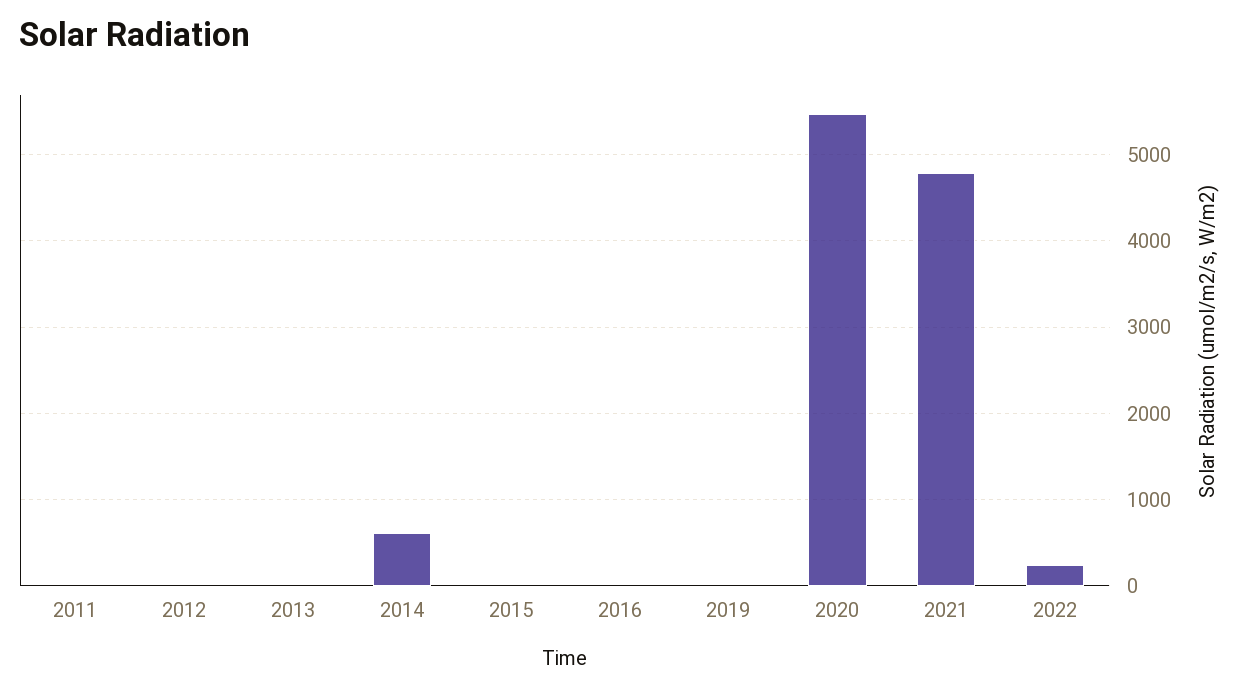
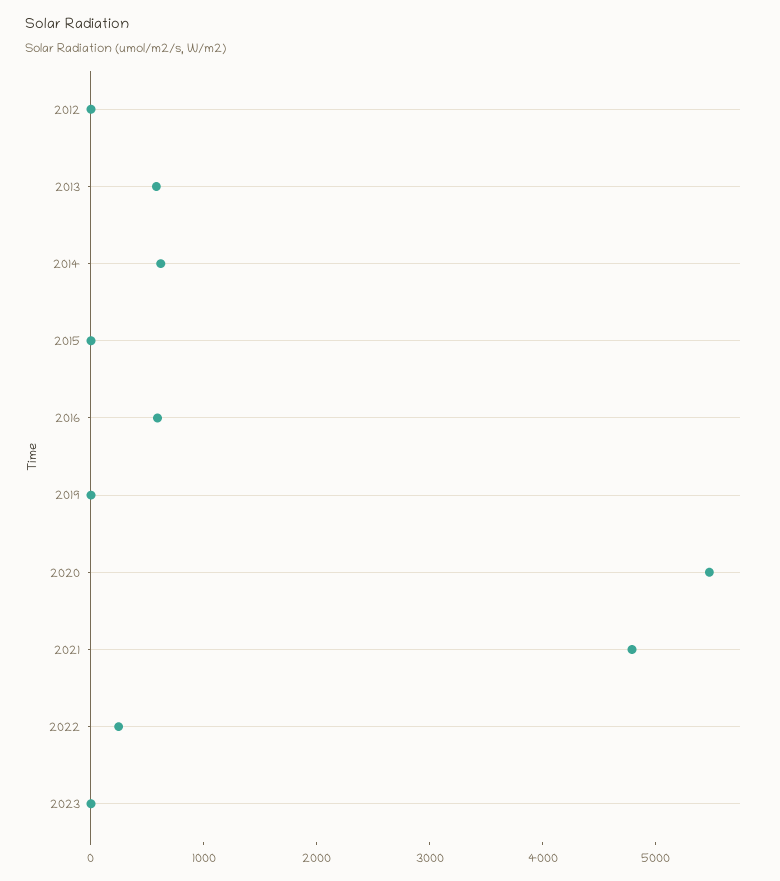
2011: 0 -> none
2013: 0 -> 600
2016: 0 -> 600
2023: none -> 0

